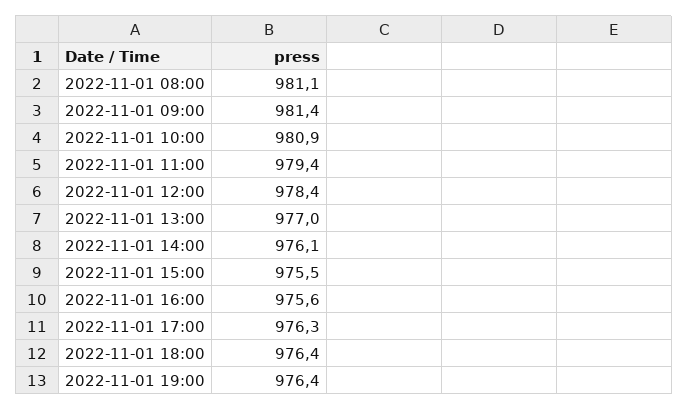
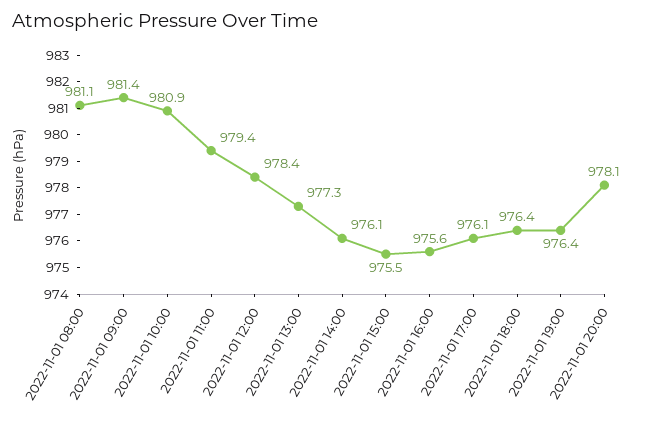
2022-11-01 13:00: 977 -> 977.3
2022-11-01 17:00: 976.3 -> 976.1
2022-11-01 20:00: none -> 978.1

